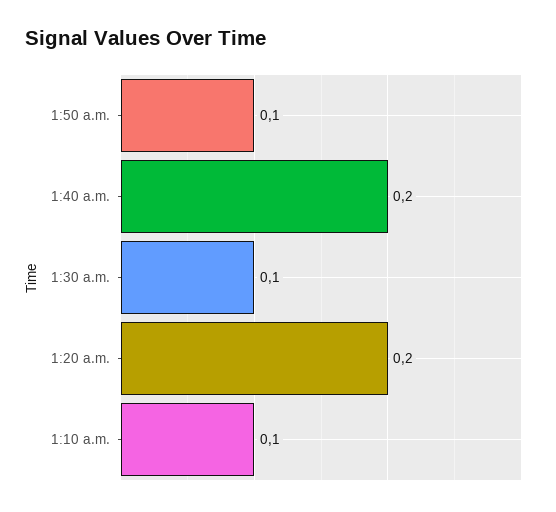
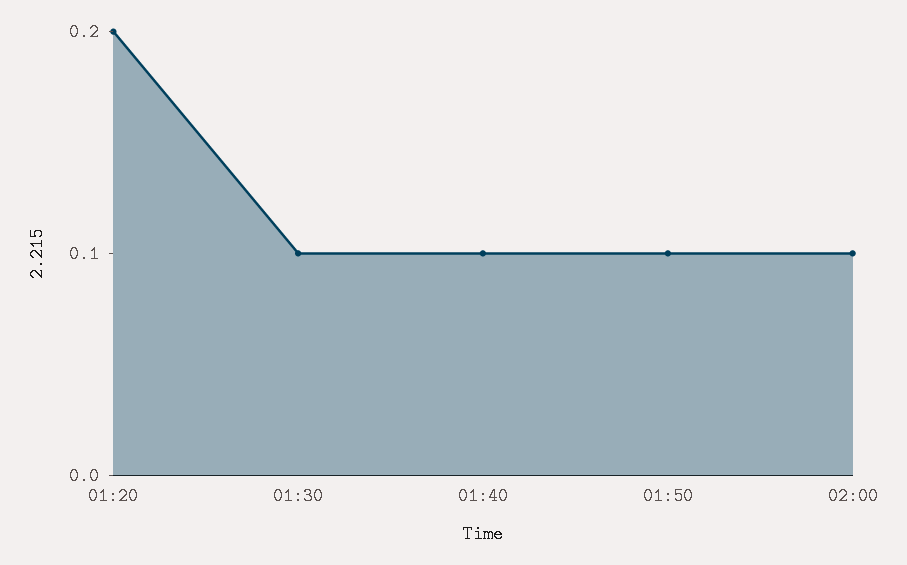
1:40 a.m.: 0.2 -> 0.1
1:10 a.m.: 0.1 -> none
02:00: none -> 0.1

